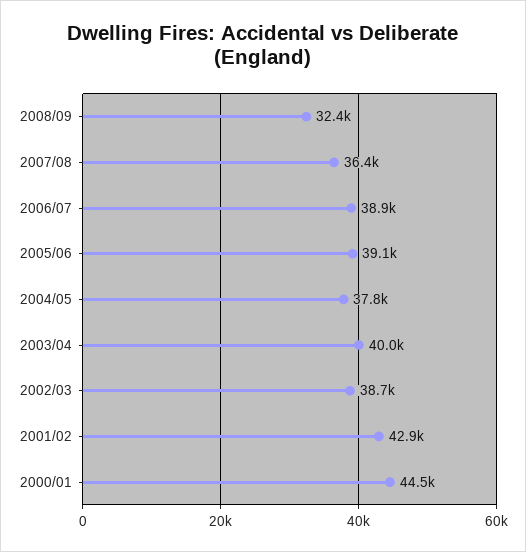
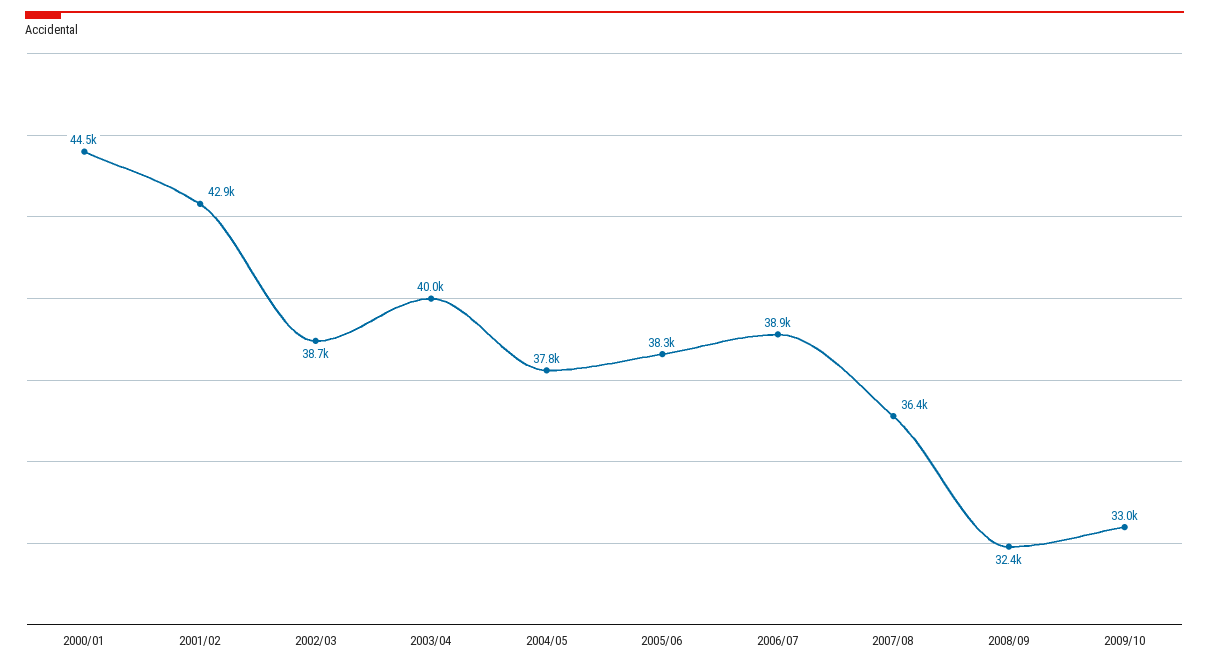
2005/06: 39100 -> 38300
2009/10: none -> 33000

